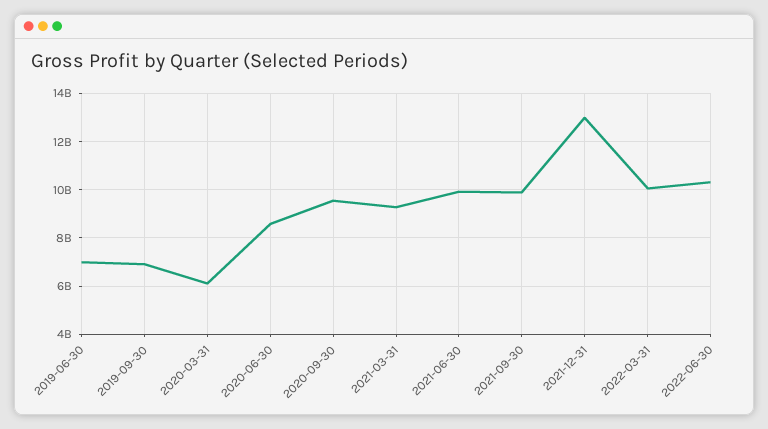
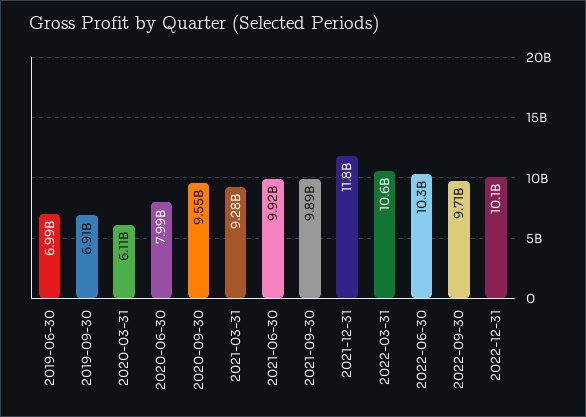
2020-06-30: 8500000000 -> 7990000000
2021-12-31: 13000000000 -> 11800000000
2022-03-31: 10000000000 -> 10600000000
2022-09-30: none -> 9710000000
2022-12-31: none -> 10100000000

